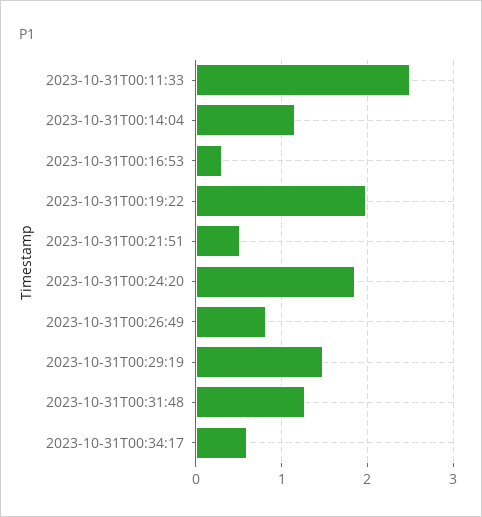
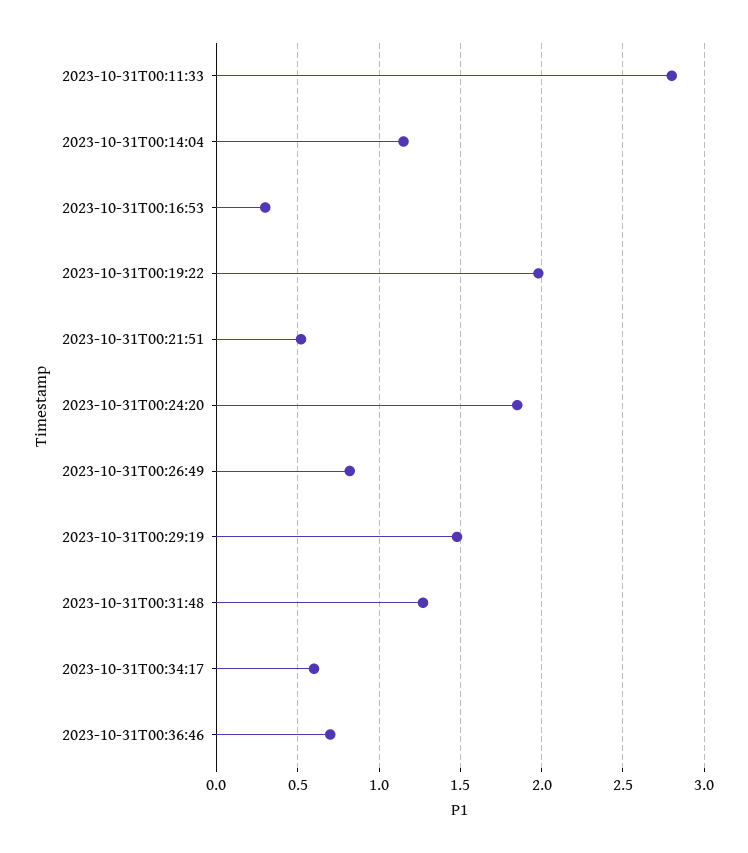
2023-10-31T00:11:33: 2.5 -> 2.8
2023-10-31T00:36:46: none -> 0.7

